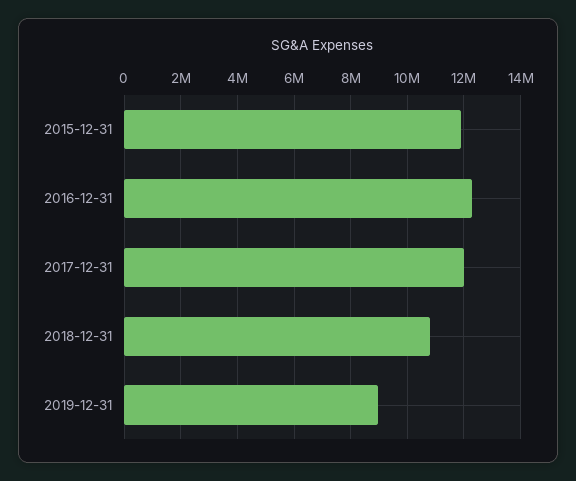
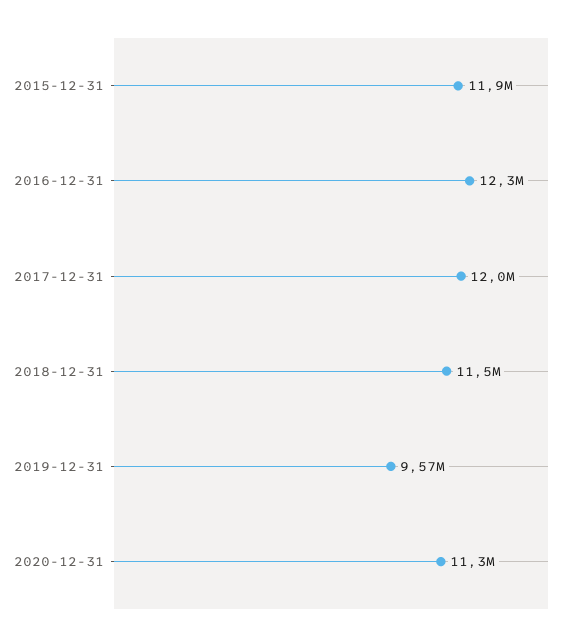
2018-12-31: 10750000 -> 11500000
2019-12-31: 9000000 -> 9570000
2020-12-31: none -> 11300000

